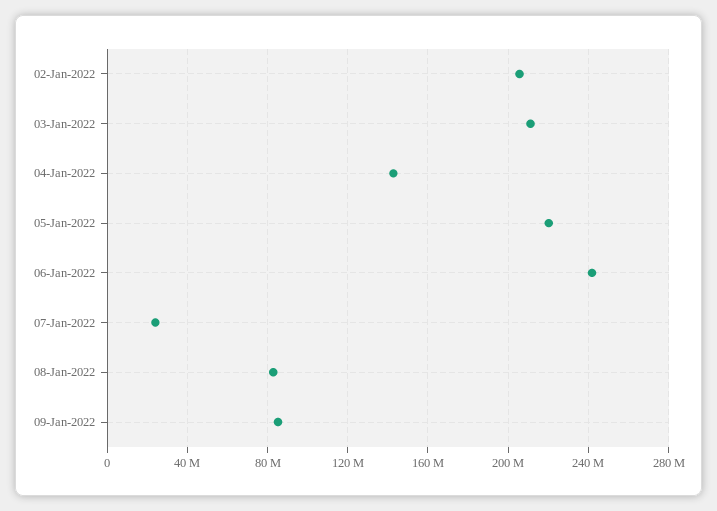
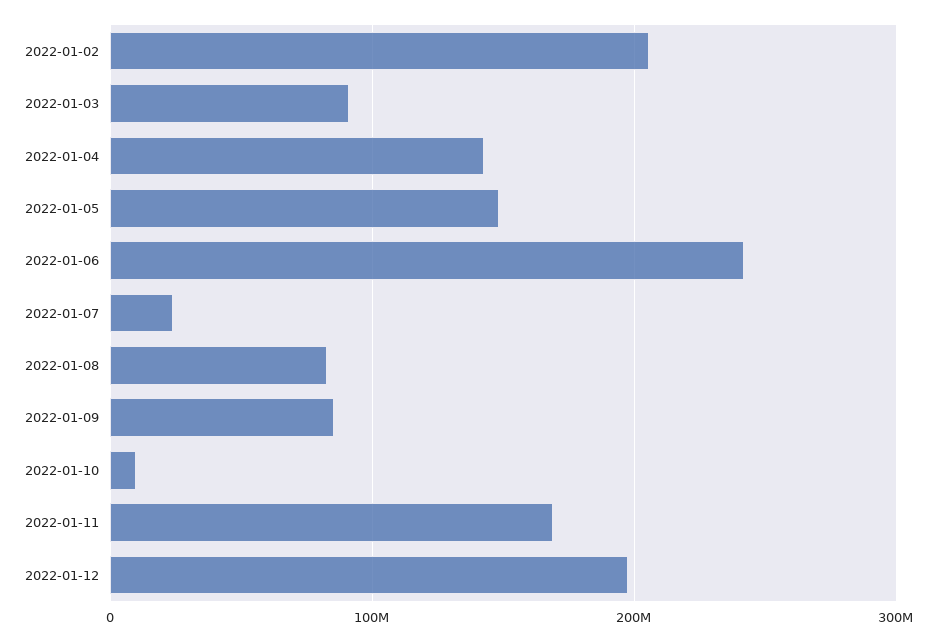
03-Jan-2022: 210000000 -> 90000000
05-Jan-2022: 220000000 -> 150000000
2022-01-10: none -> 10000000
2022-01-11: none -> 170000000
2022-01-12: none -> 200000000

